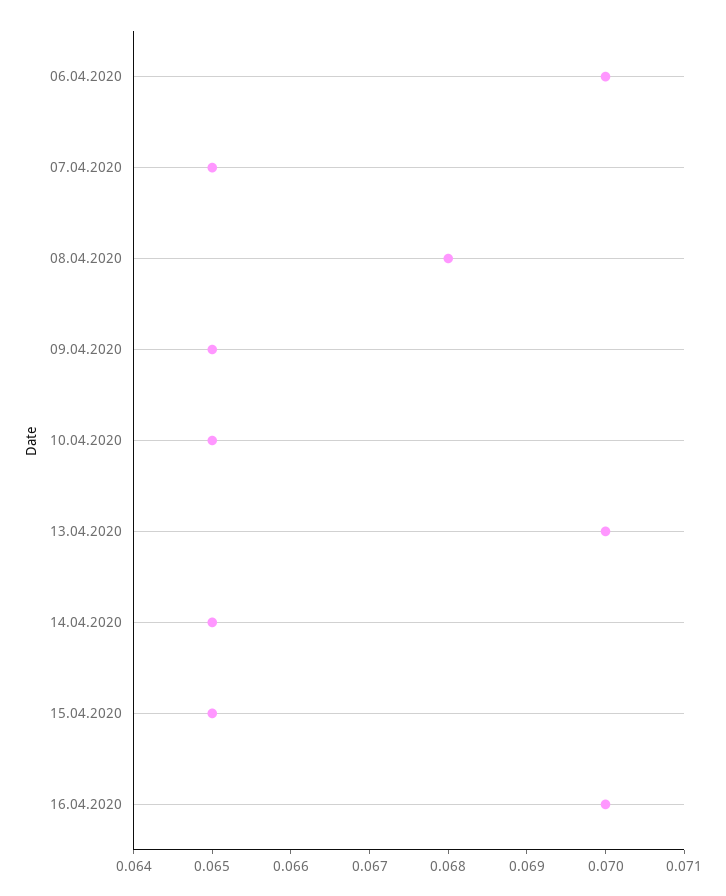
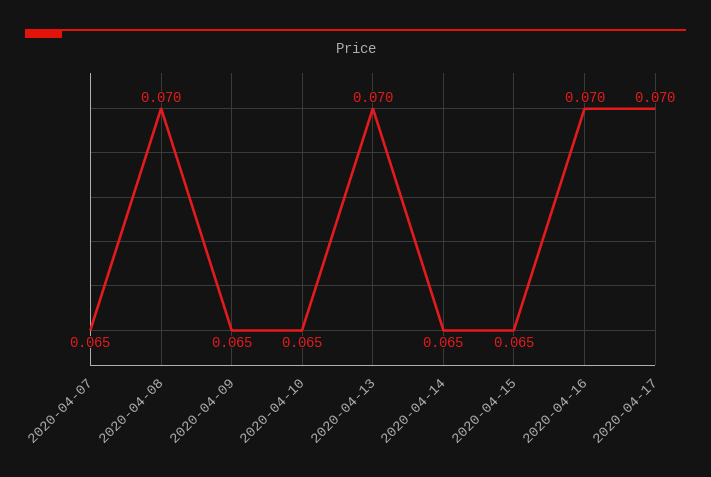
06.04.2020: 0.07 -> none
08.04.2020: 0.068 -> 0.07
2020-04-17: none -> 0.07

